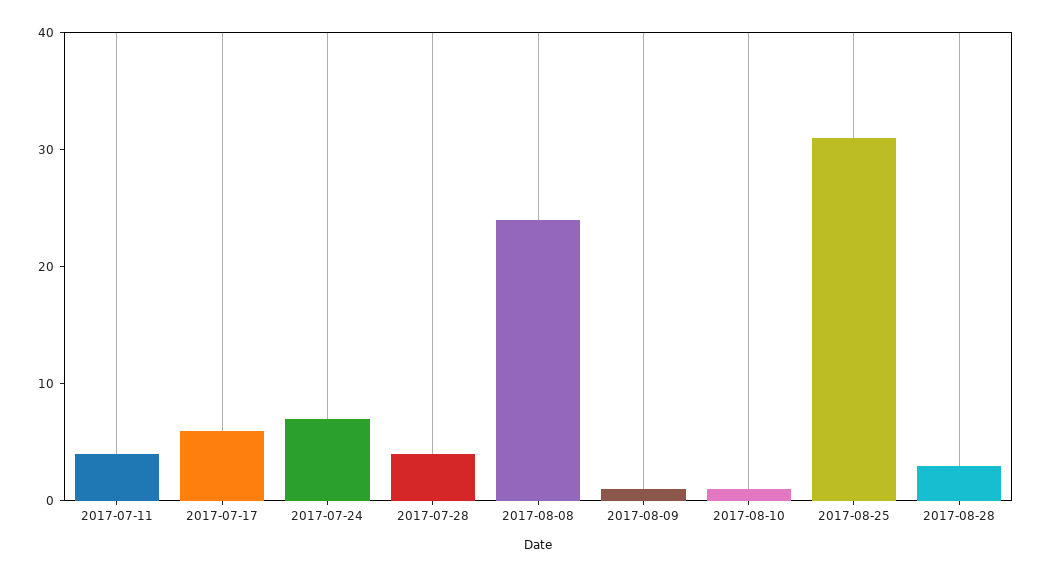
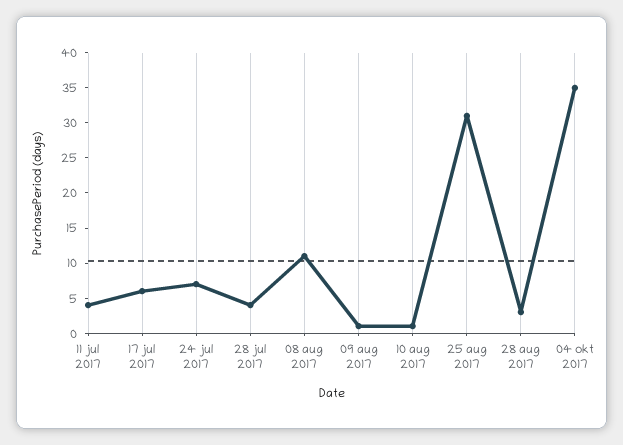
2017-08-08: 24 -> 10
04 okt 2017: none -> 35

